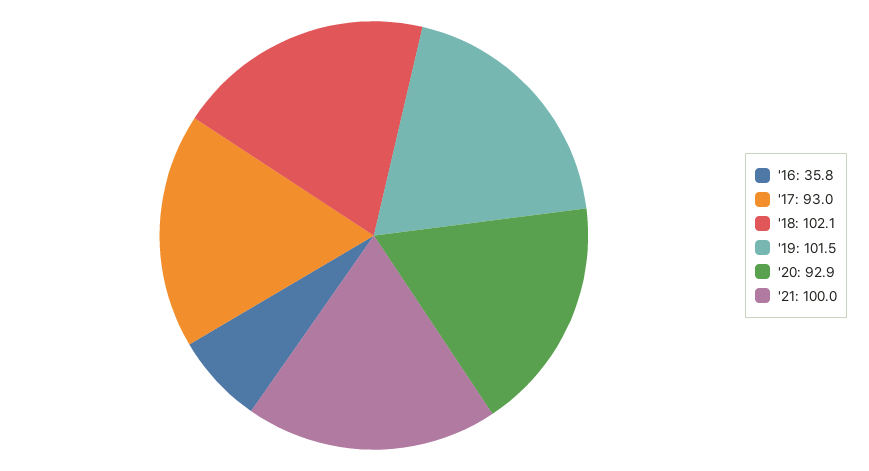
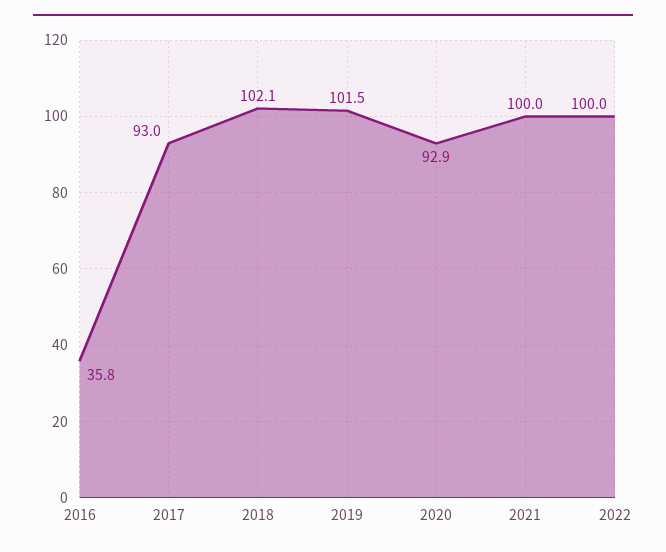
2022: none -> 100

